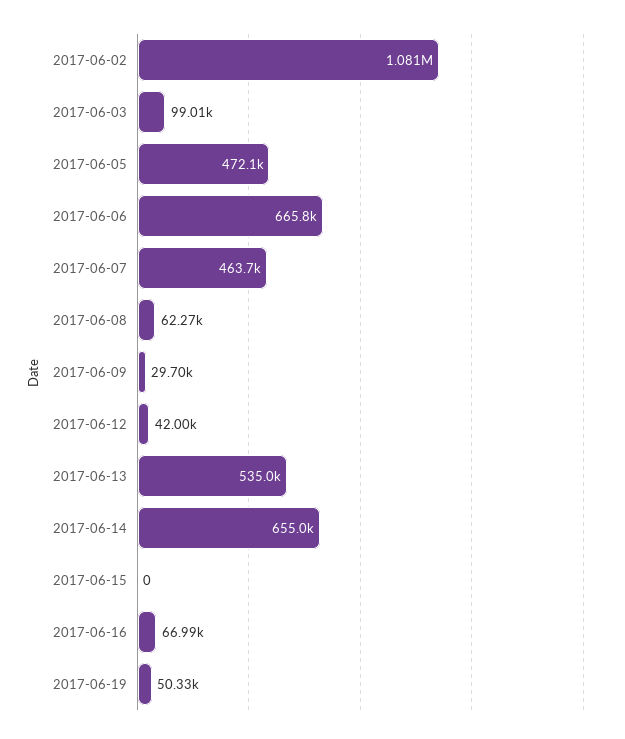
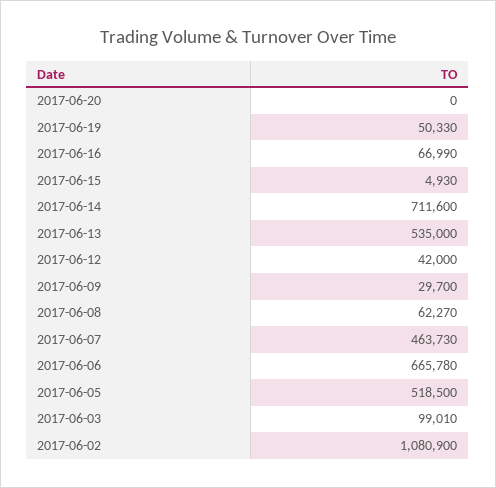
2017-06-05: 472100 -> 518500
2017-06-14: 655000 -> 711600
2017-06-15: 0 -> 4930
2017-06-20: none -> 0

